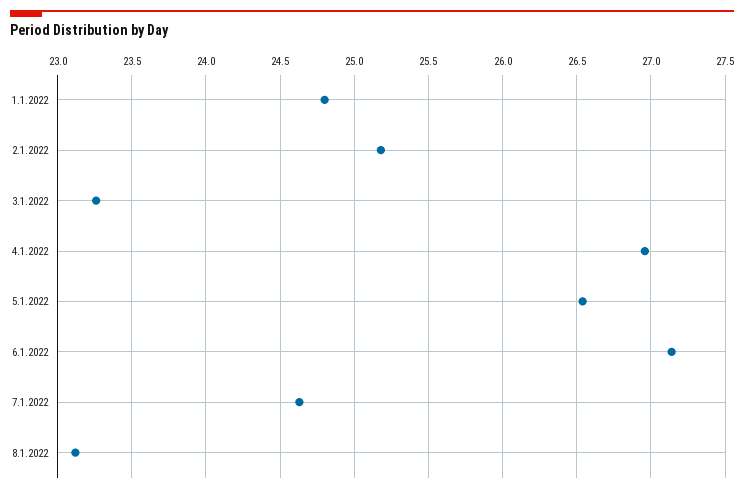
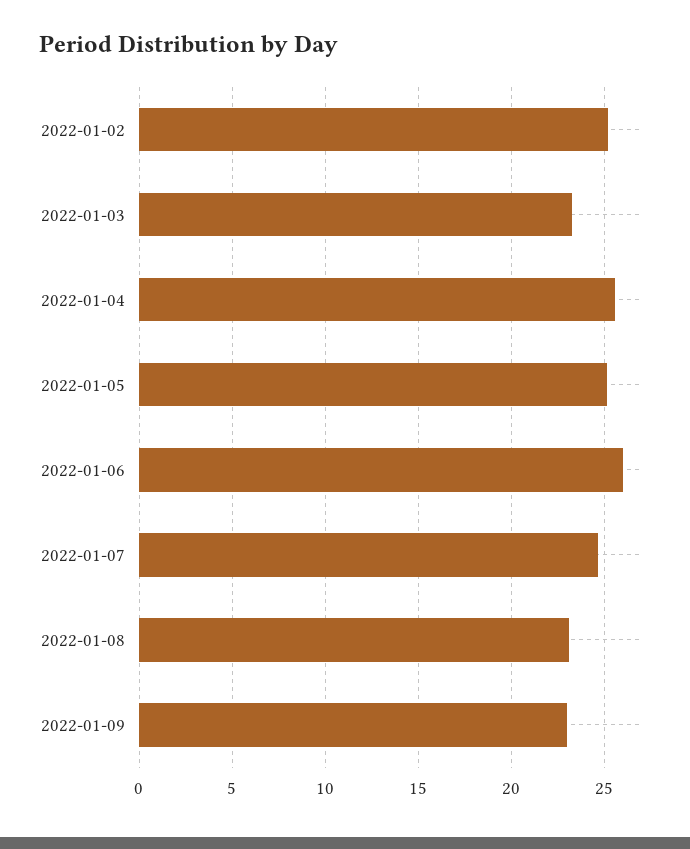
1.1.2022: 24.8 -> none
4.1.2022: 26.95 -> 25.5
5.1.2022: 26.55 -> 25
6.1.2022: 27.15 -> 26
2022-01-09: none -> 23

